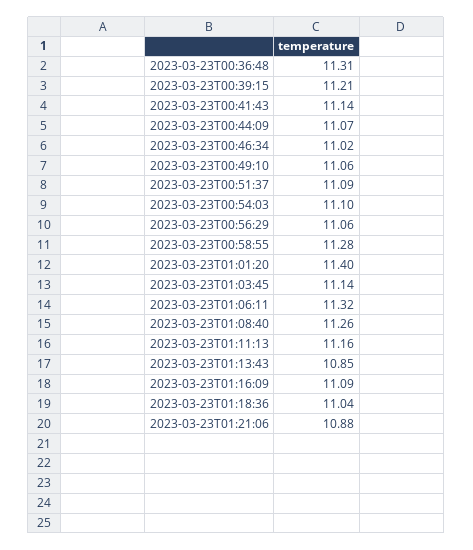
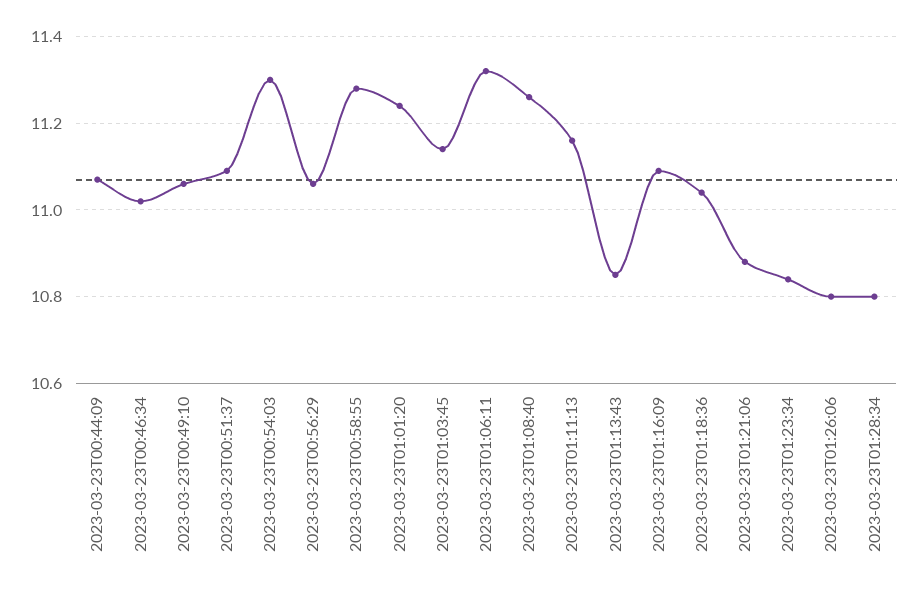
2023-03-23T00:36:48: 11.31 -> none
2023-03-23T00:39:15: 11.21 -> none
2023-03-23T00:41:43: 11.14 -> none
2023-03-23T00:54:03: 11.1 -> 11.3
2023-03-23T01:01:20: 11.4 -> 11.25
2023-03-23T01:23:34: none -> 10.85
2023-03-23T01:26:06: none -> 10.8
2023-03-23T01:28:34: none -> 10.8

